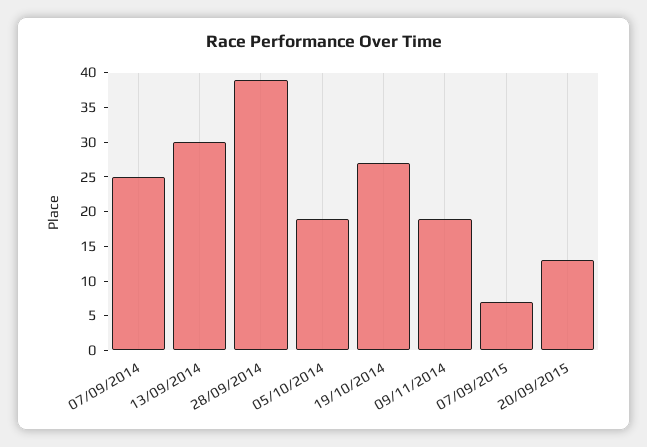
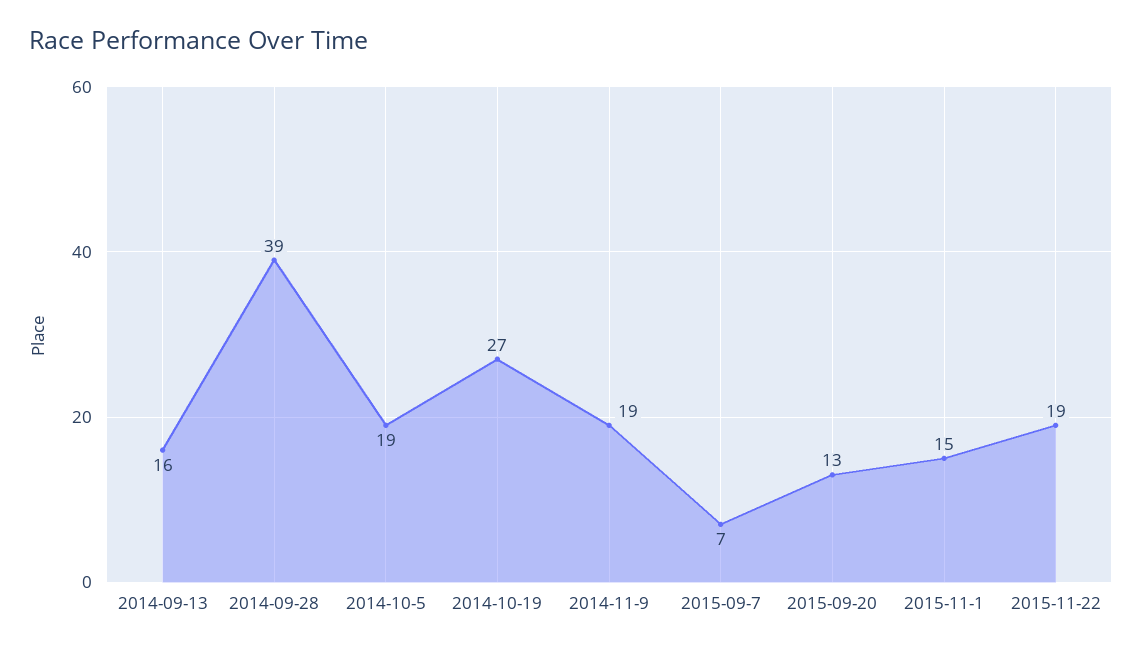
07/09/2014: 25 -> none
13/09/2014: 30 -> 16
2015-11-1: none -> 15
2015-11-22: none -> 19

